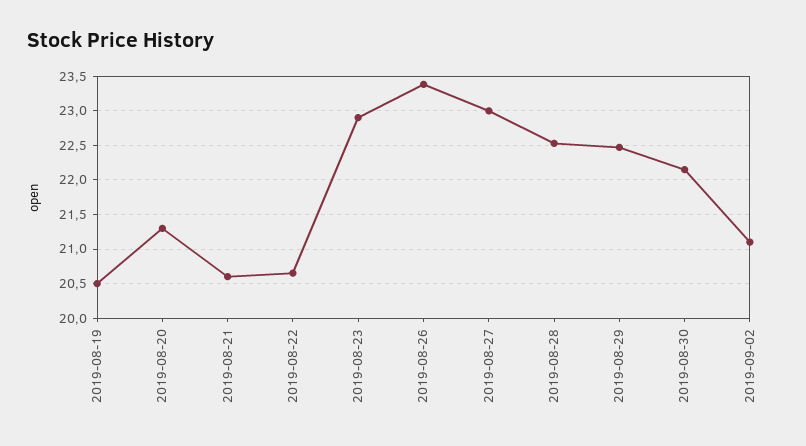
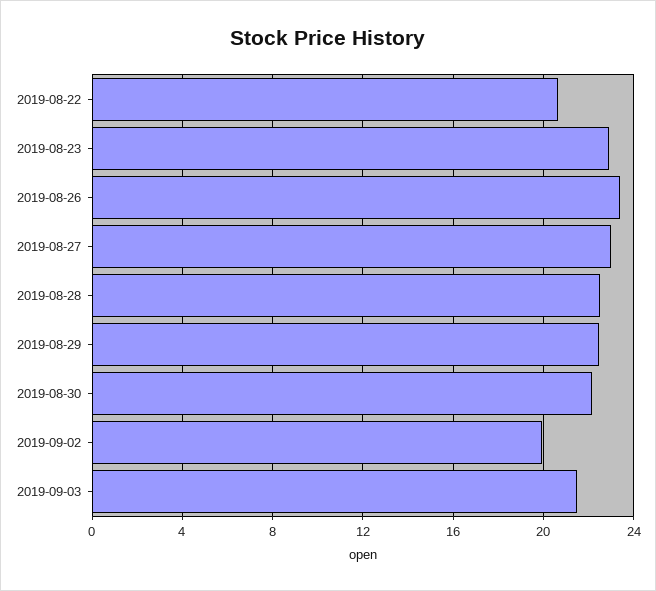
2019-08-19: 20.5 -> none
2019-08-20: 21.3 -> none
2019-08-21: 20.6 -> none
2019-09-02: 21.1 -> 20
2019-09-03: none -> 21.5

